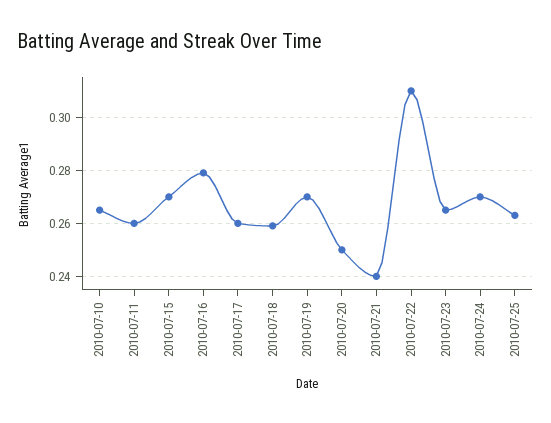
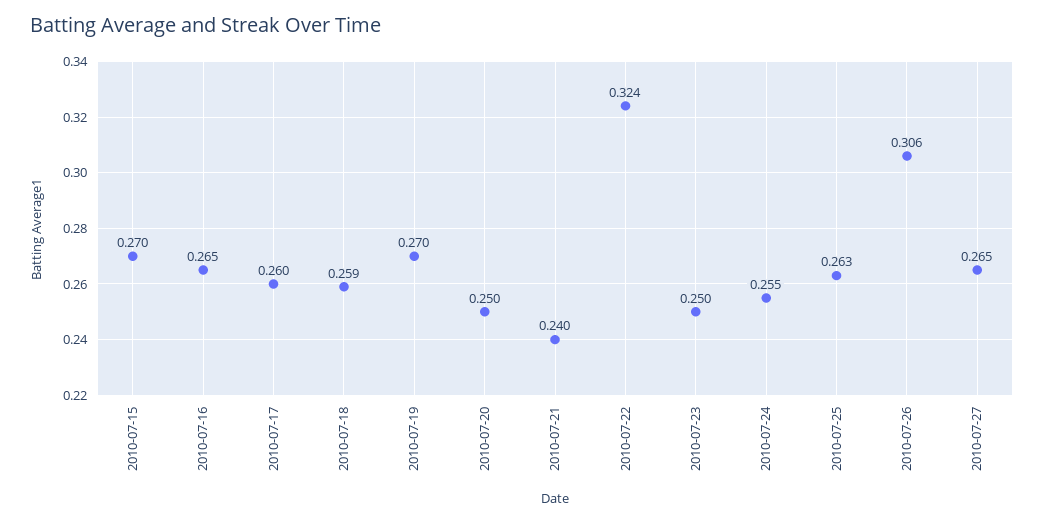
2010-07-10: 0.265 -> none
2010-07-11: 0.26 -> none
2010-07-16: 0.28 -> 0.265
2010-07-22: 0.31 -> 0.324
2010-07-23: 0.265 -> 0.25
2010-07-24: 0.27 -> 0.255
2010-07-26: none -> 0.306
2010-07-27: none -> 0.265

